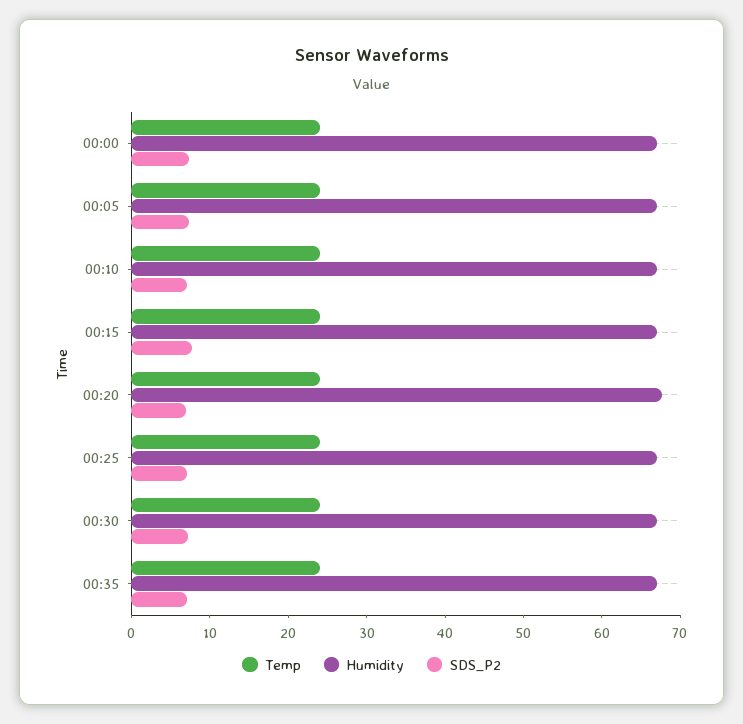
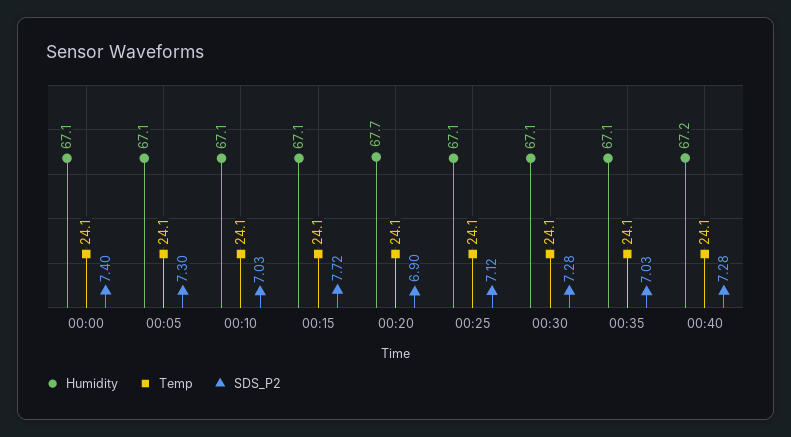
Humidity, 00:40: none -> 67.2
Temp, 00:40: none -> 24.1
SDS_P2, 00:40: none -> 7.28

